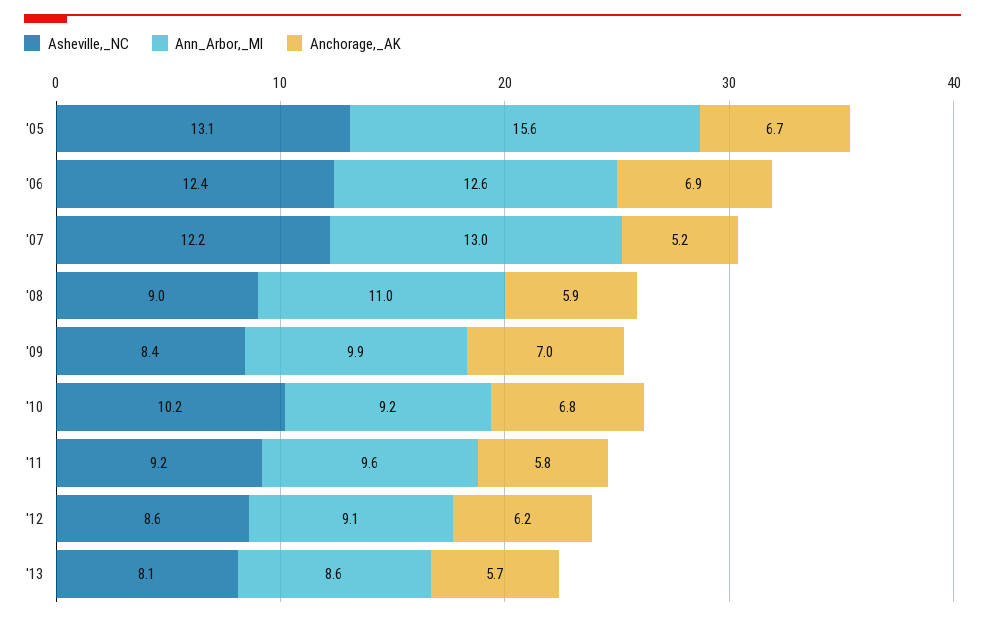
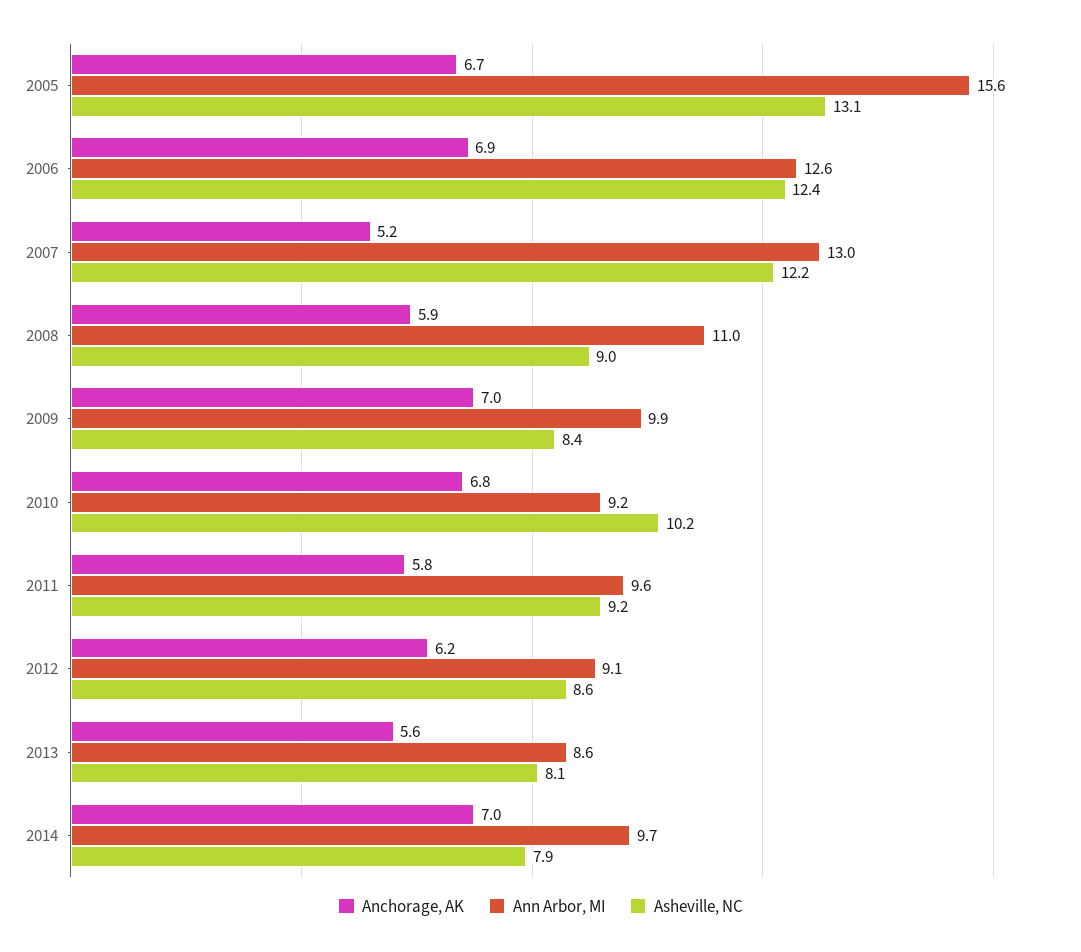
Anchorage,_AK, '13: 5.7 -> 5.6
Anchorage,_AK, 2014: none -> 7
Ann_Arbor,_MI, 2014: none -> 9.7
Asheville,_NC, 2014: none -> 7.9

